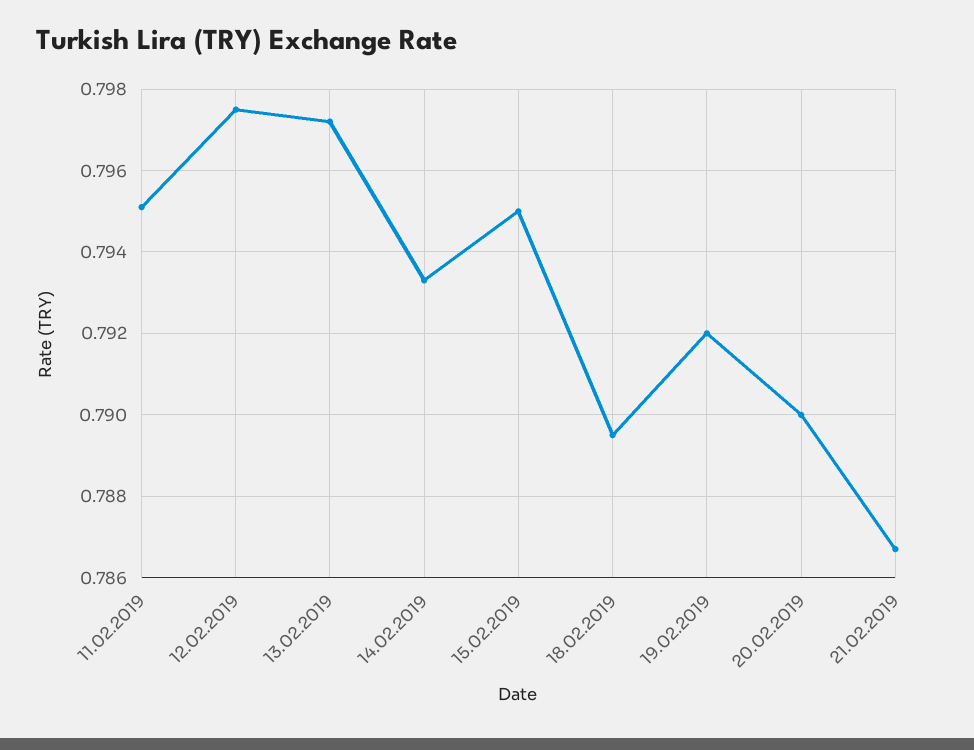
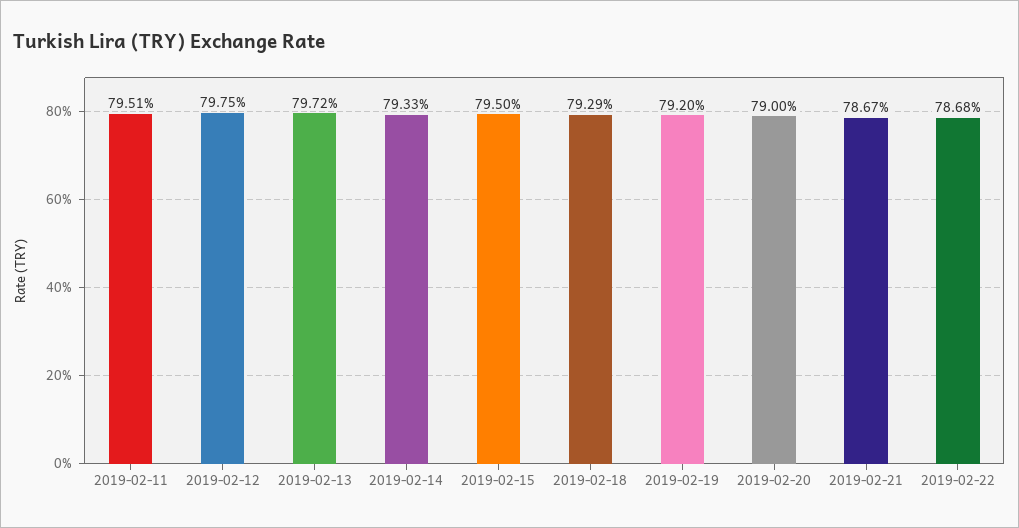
18.02.2019: 0.7895 -> 0.7929
2019-02-22: none -> 0.7868

